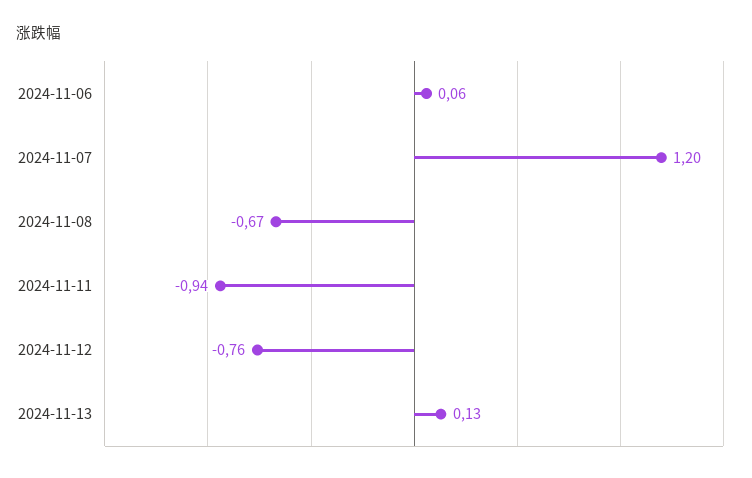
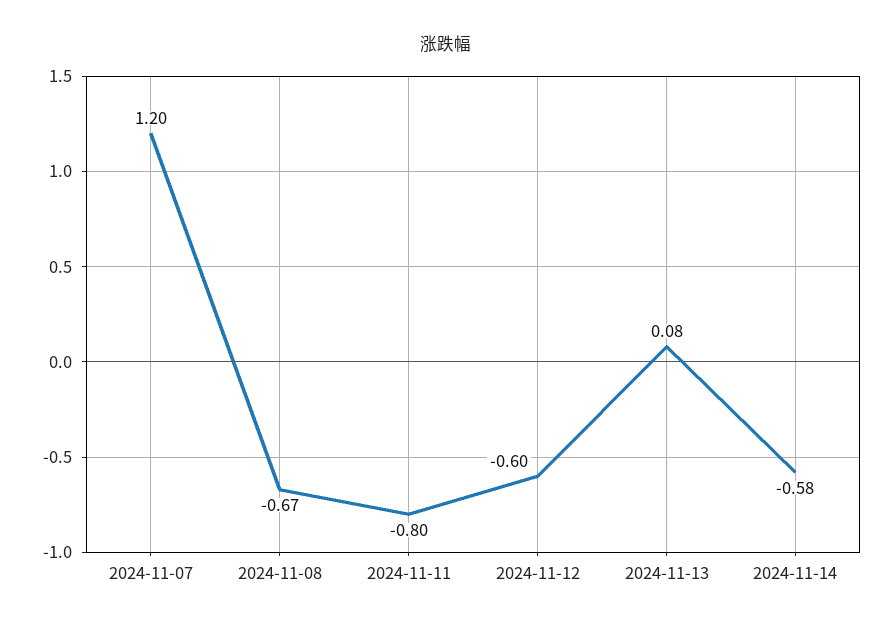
2024-11-06: 0.06 -> none
2024-11-11: -0.94 -> -0.8
2024-11-12: -0.76 -> -0.6
2024-11-13: 0.13 -> 0.08
2024-11-14: none -> -0.58

